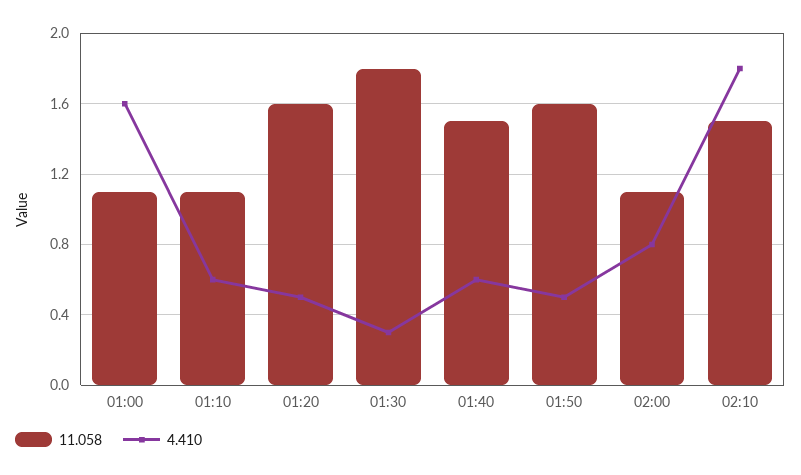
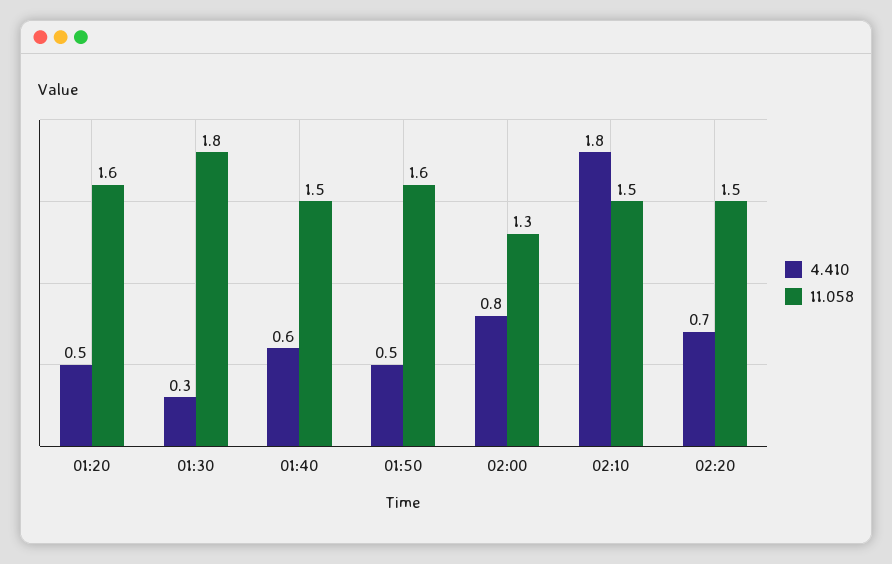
11.058, 01:00: 1.1 -> none
4.410, 01:00: 1.6 -> none
11.058, 01:10: 1.1 -> none
4.410, 01:10: 0.6 -> none
11.058, 02:00: 1.1 -> 1.3
4.410, 02:20: none -> 0.7
11.058, 02:20: none -> 1.5

